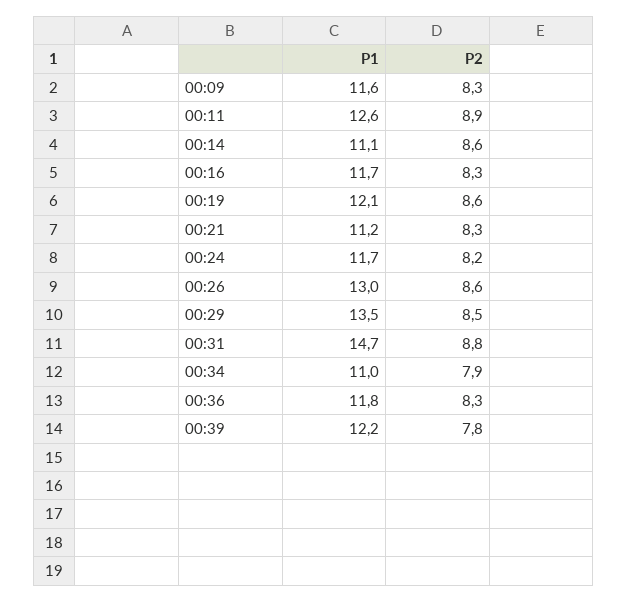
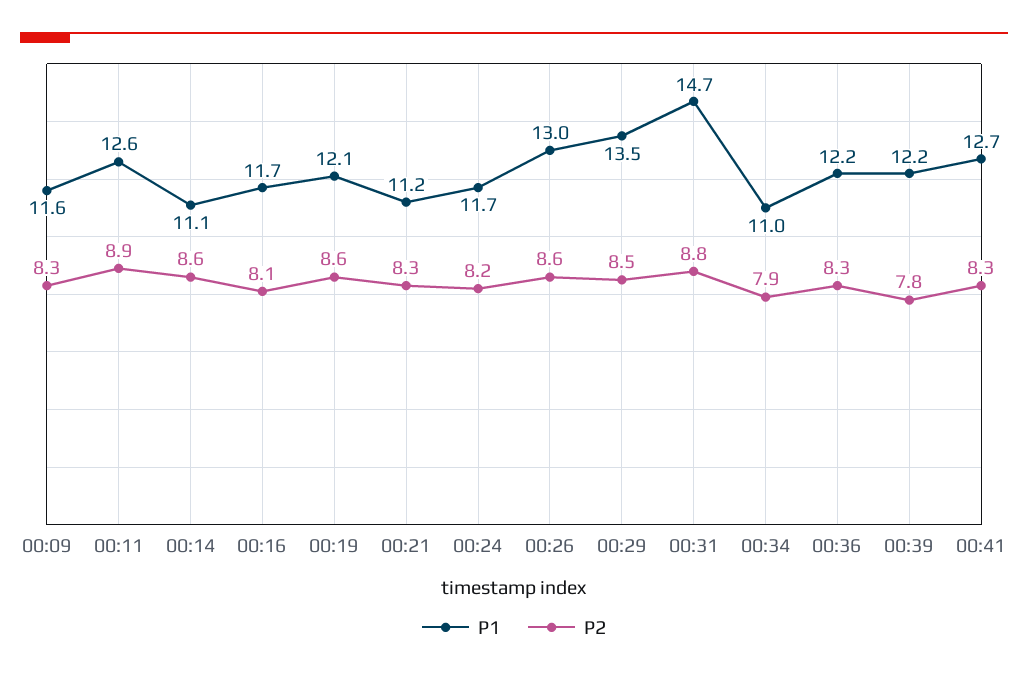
P2, 00:16: 8.3 -> 8.1
P1, 00:36: 11.8 -> 12.2
P1, 00:41: none -> 12.7
P2, 00:41: none -> 8.3

